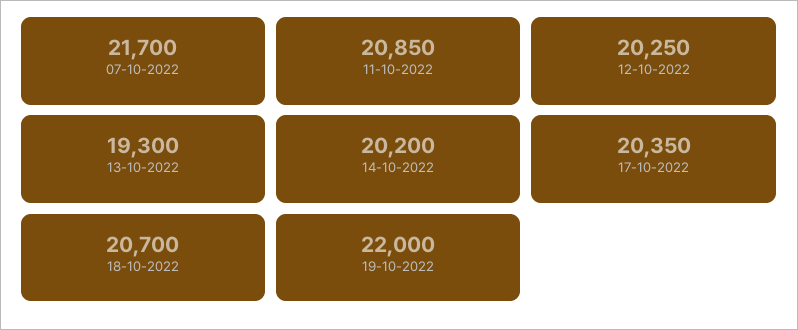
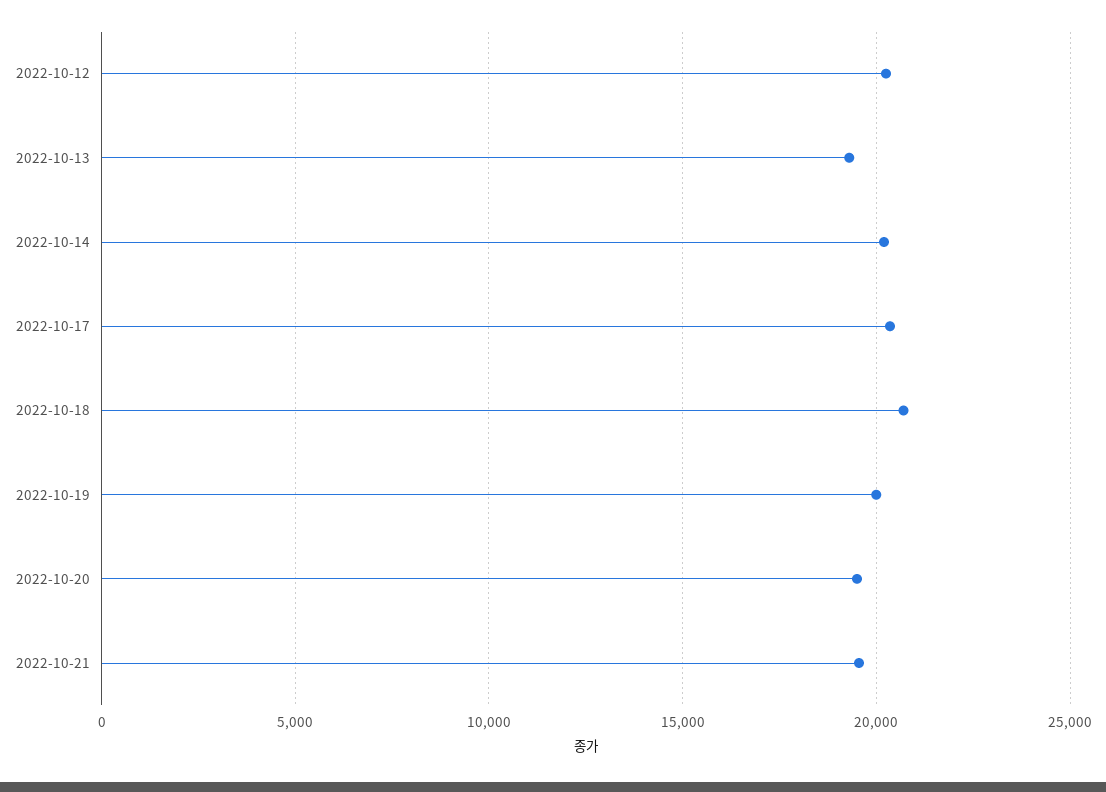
07-10-2022: 21700 -> none
11-10-2022: 20850 -> none
19-10-2022: 22000 -> 20000
2022-10-20: none -> 19500
2022-10-21: none -> 19500

